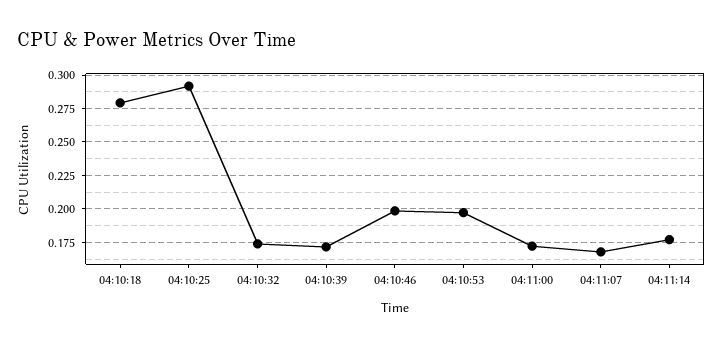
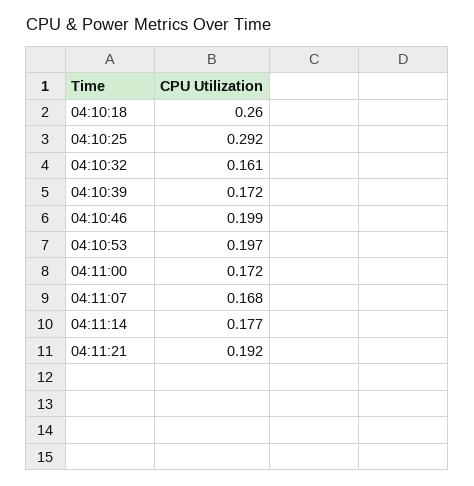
04:10:18: 0.28 -> 0.26
04:10:32: 0.175 -> 0.161
04:11:21: none -> 0.192

